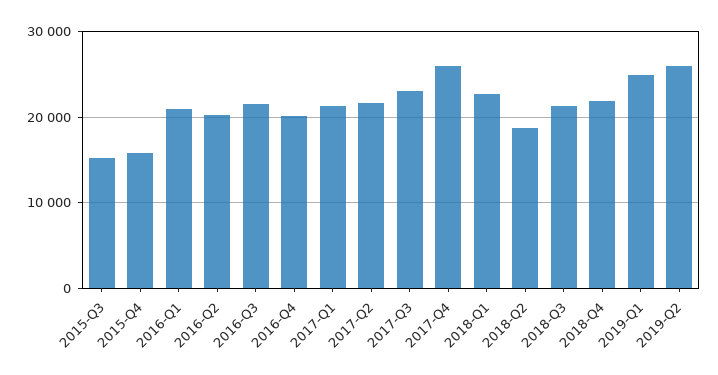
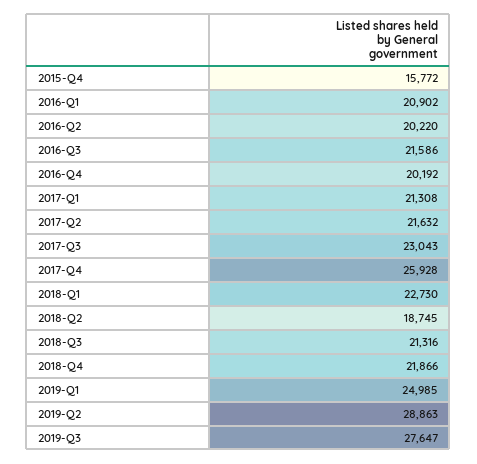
2015-Q3: 15000 -> none
2019-Q2: 26000 -> 28863
2019-Q3: none -> 27647

